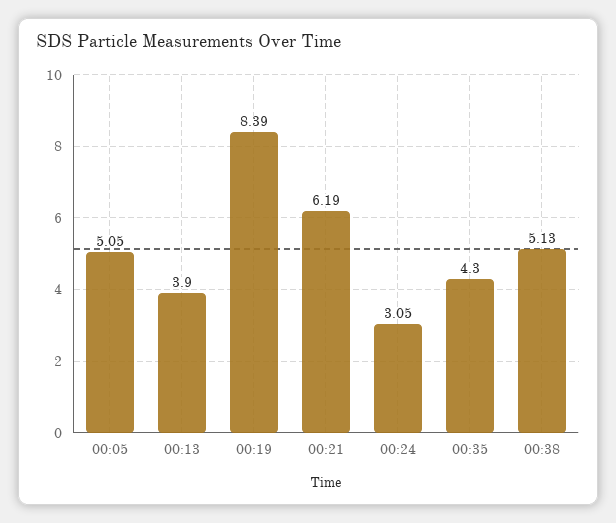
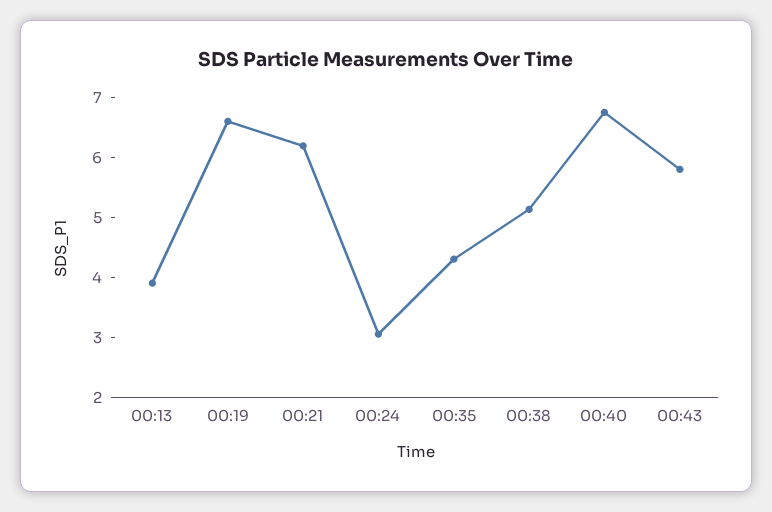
00:05: 5.05 -> none
00:19: 8.39 -> 6.6
00:40: none -> 6.8
00:43: none -> 5.8

